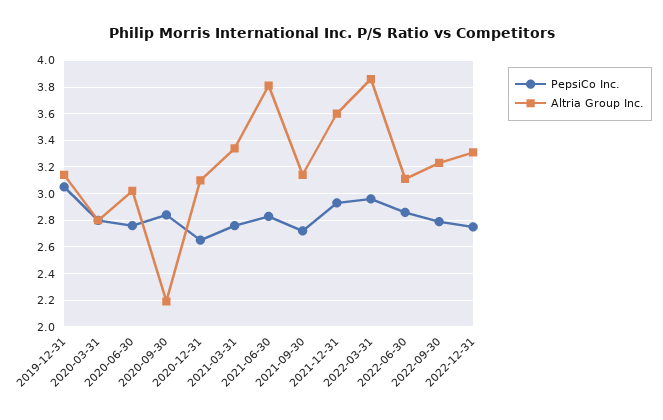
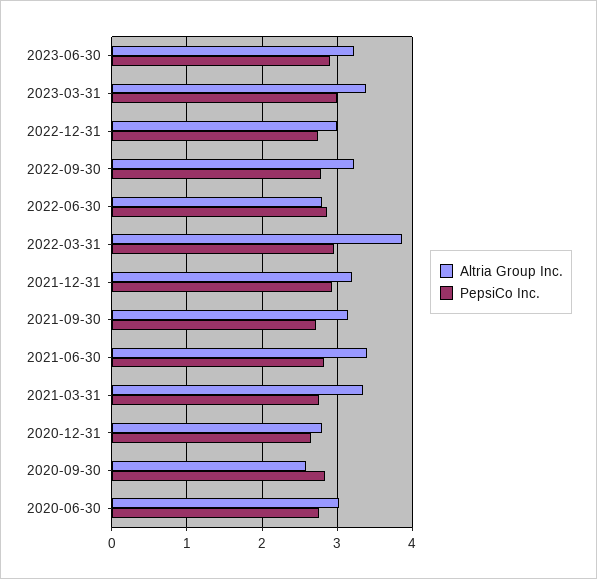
PepsiCo Inc., 2019-12-31: 3.05 -> none
Altria Group Inc., 2019-12-31: 3.15 -> none
PepsiCo Inc., 2020-03-31: 2.8 -> none
Altria Group Inc., 2020-03-31: 2.8 -> none
Altria Group Inc., 2020-09-30: 2.2 -> 2.6
Altria Group Inc., 2020-12-31: 3.1 -> 2.8
Altria Group Inc., 2021-06-30: 3.8 -> 3.4
Altria Group Inc., 2021-12-31: 3.6 -> 3.2
Altria Group Inc., 2022-06-30: 3.1 -> 2.8
Altria Group Inc., 2022-12-31: 3.3 -> 3
Altria Group Inc., 2023-06-30: none -> 3.2
PepsiCo Inc., 2023-06-30: none -> 2.9
Altria Group Inc., 2023-03-31: none -> 3.4
PepsiCo Inc., 2023-03-31: none -> 3

